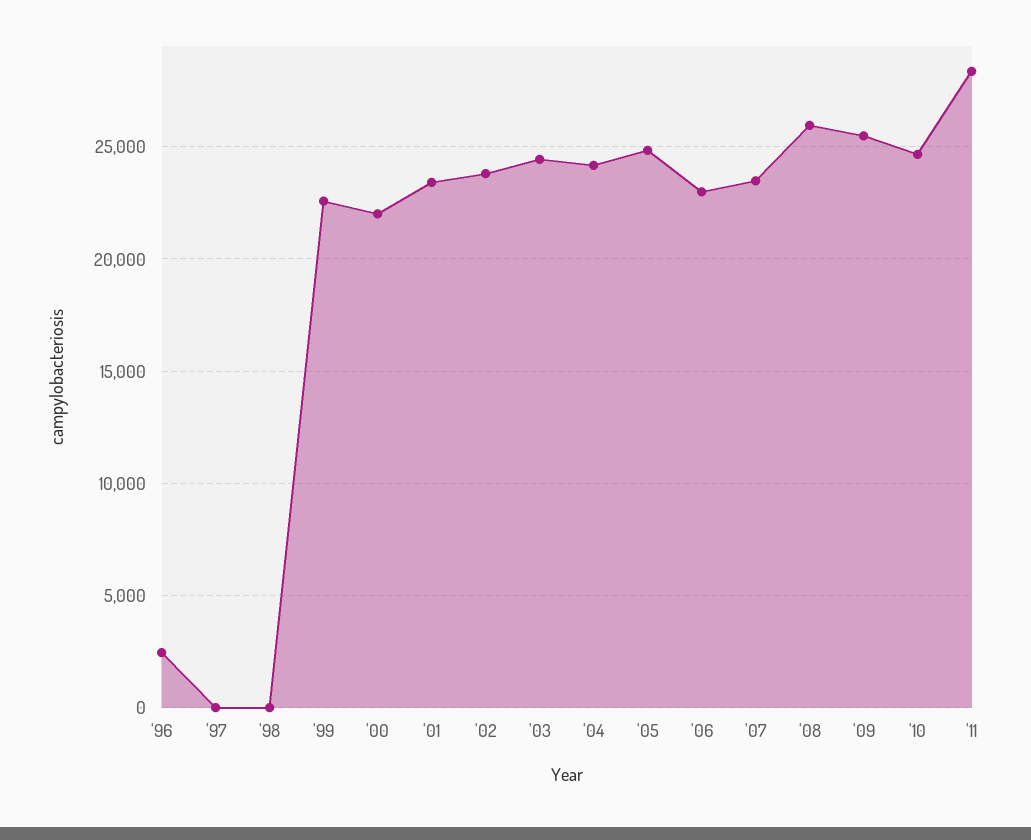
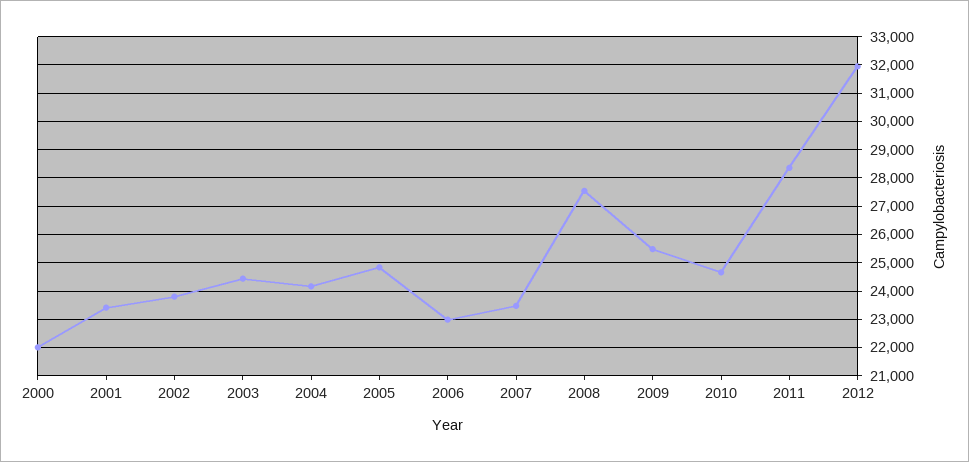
'96: 2500 -> none
'97: 0 -> none
'98: 0 -> none
'99: 22500 -> none
'08: 26000 -> 27500
2012: none -> 32000

